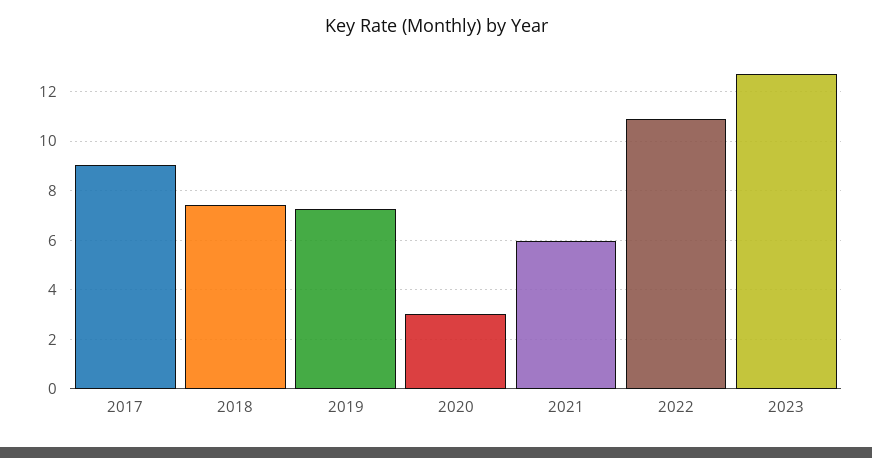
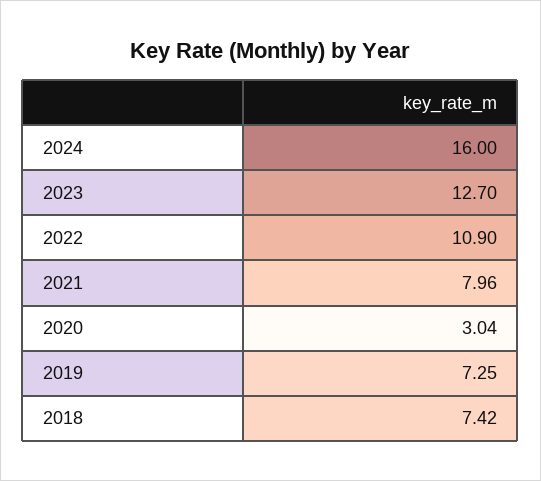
2017: 9 -> none
2021: 6 -> 7.96
2024: none -> 16

